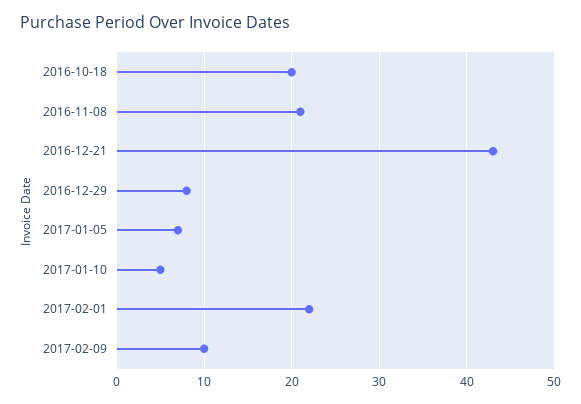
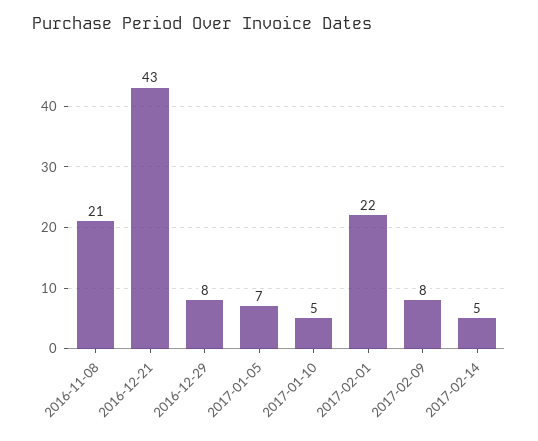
2016-10-18: 20 -> none
2017-02-09: 10 -> 8
2017-02-14: none -> 5

